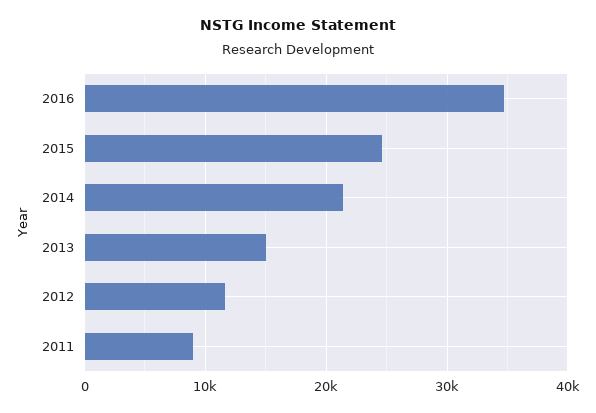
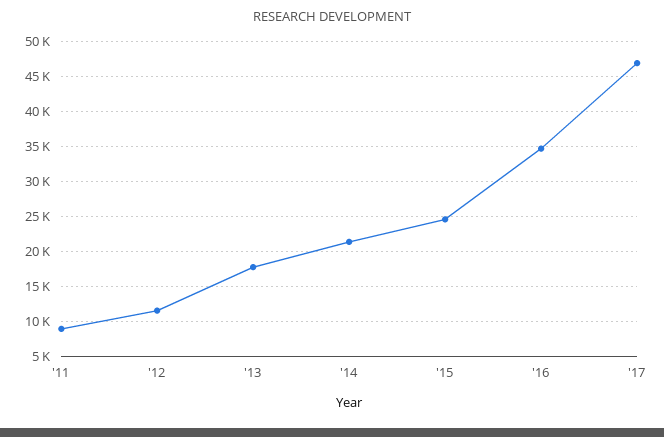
2013: 15000 -> 18000
'17: none -> 47000

